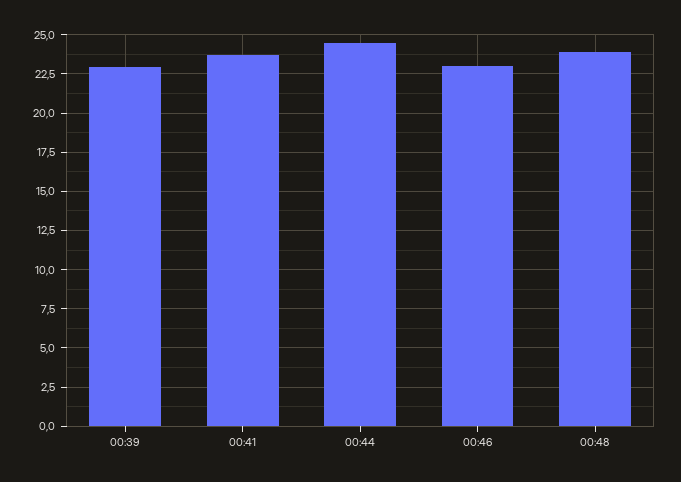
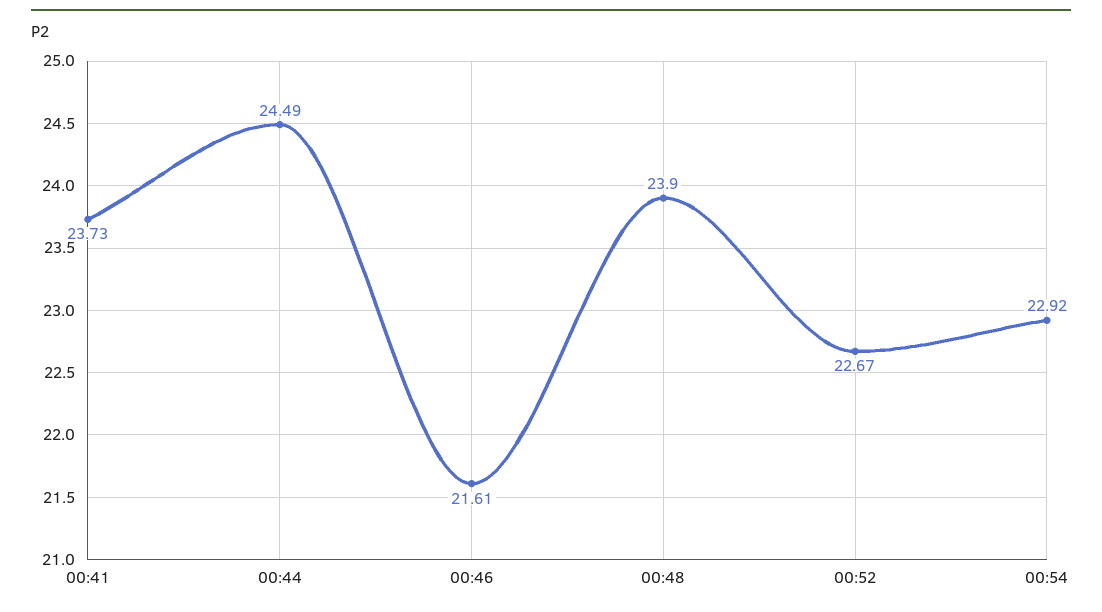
00:39: 23 -> none
00:46: 23 -> 21.61
00:52: none -> 22.67
00:54: none -> 22.92

